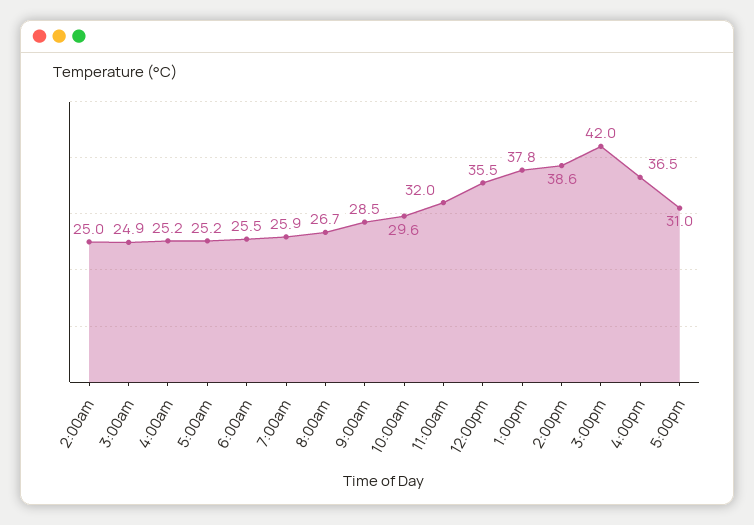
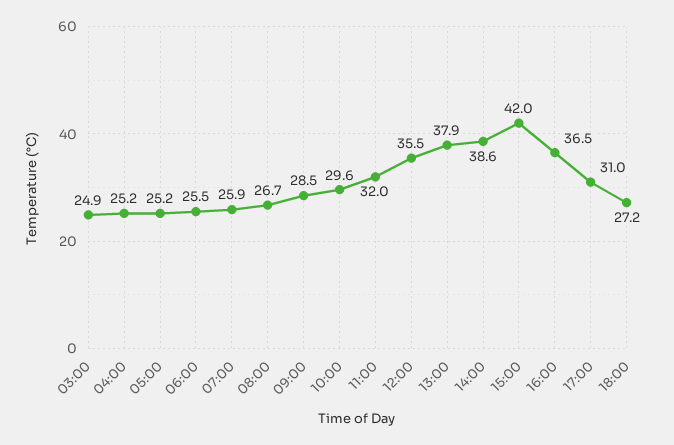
2:00am: 25 -> none
1:00pm: 37.8 -> 37.9
18:00: none -> 27.2

